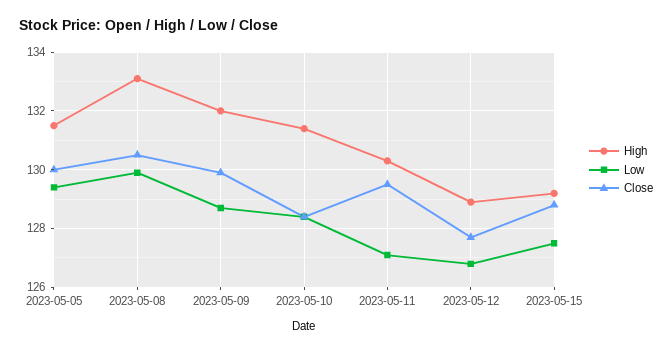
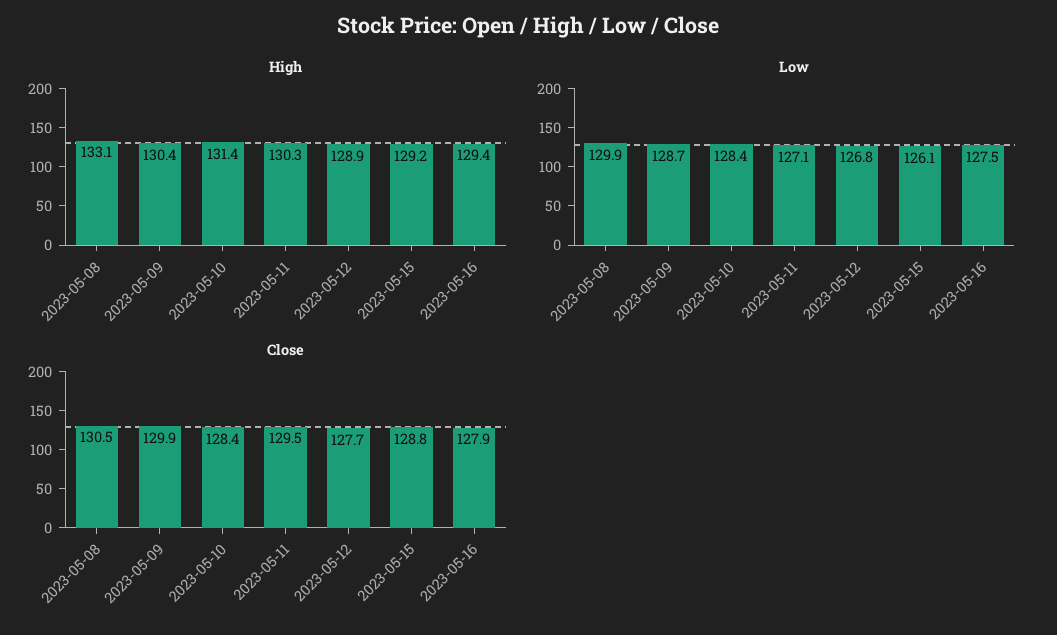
High, 2023-05-05: 131.5 -> none
Low, 2023-05-05: 129.5 -> none
Close, 2023-05-05: 130 -> none
High, 2023-05-09: 132 -> 130.4
Low, 2023-05-15: 127.5 -> 126.1
High, 2023-05-16: none -> 129.4
Low, 2023-05-16: none -> 127.5
Close, 2023-05-16: none -> 127.9

